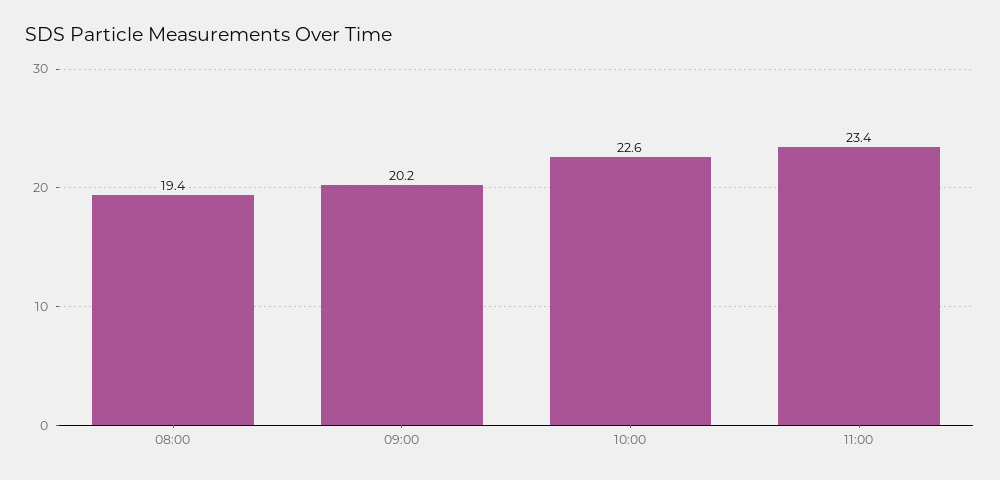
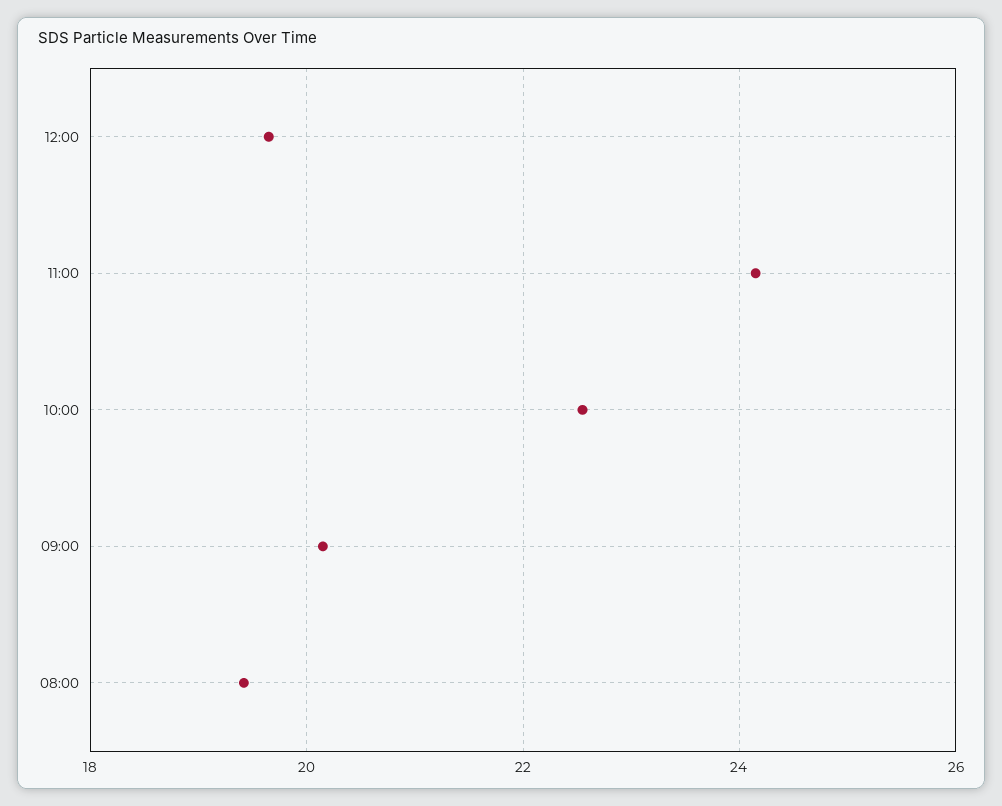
11:00: 23.4 -> 24.2
12:00: none -> 19.6

